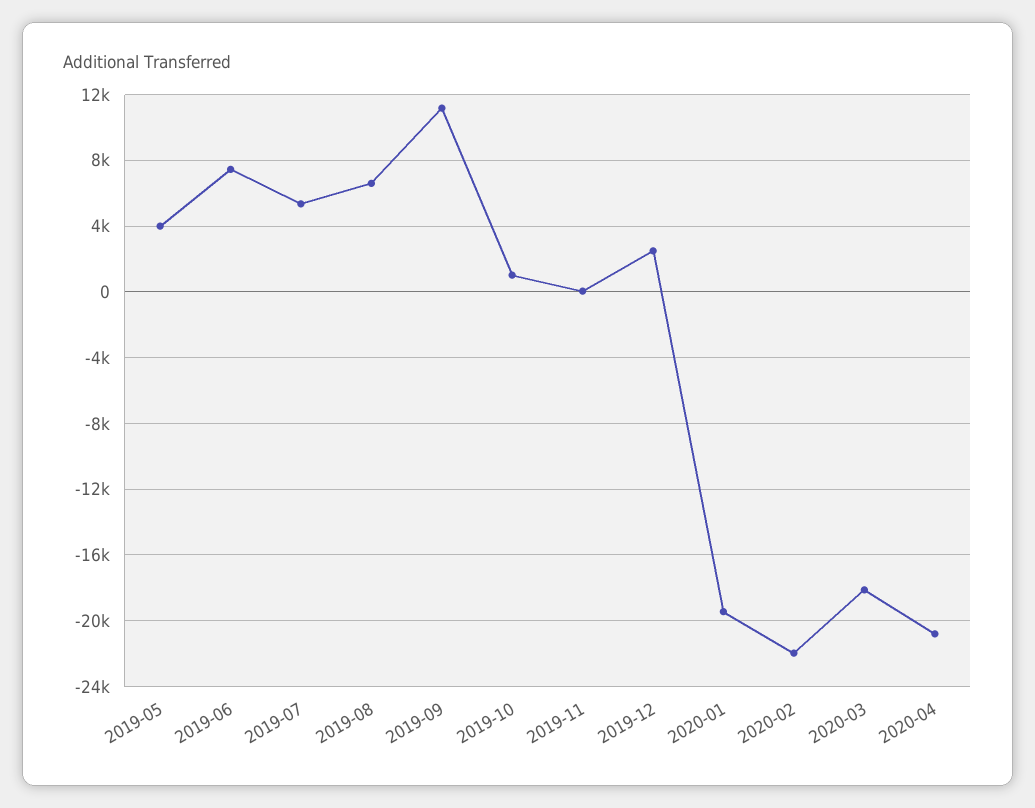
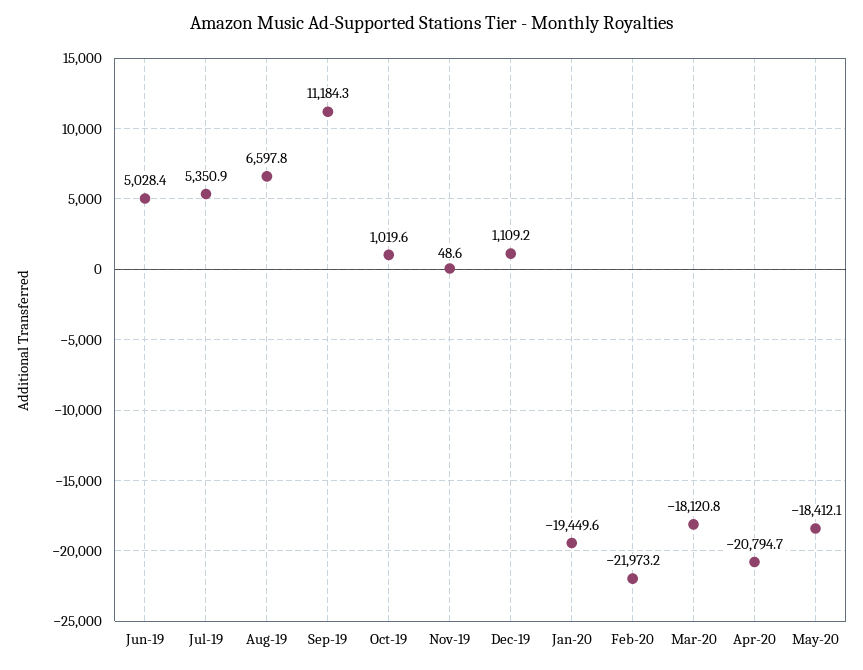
2019-05: 4000 -> none
2019-06: 7500 -> 5028.4
2019-12: 2500 -> 1109.2
May-20: none -> -18412.1

